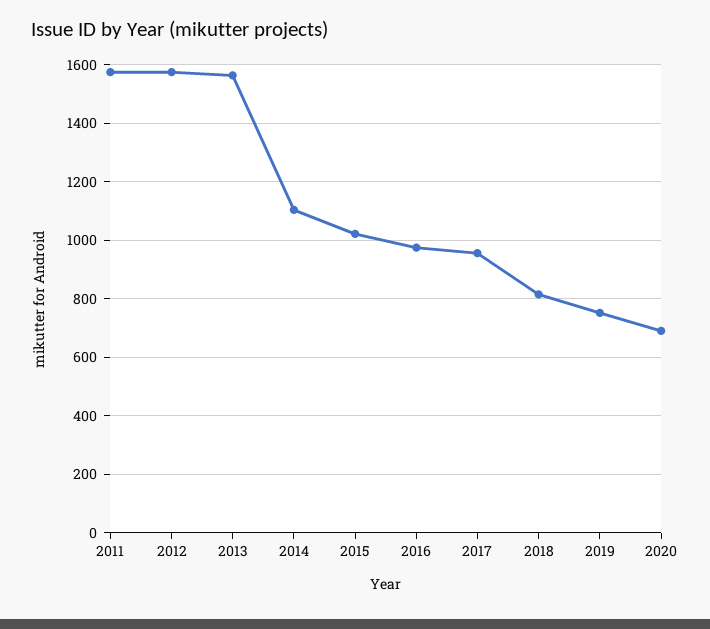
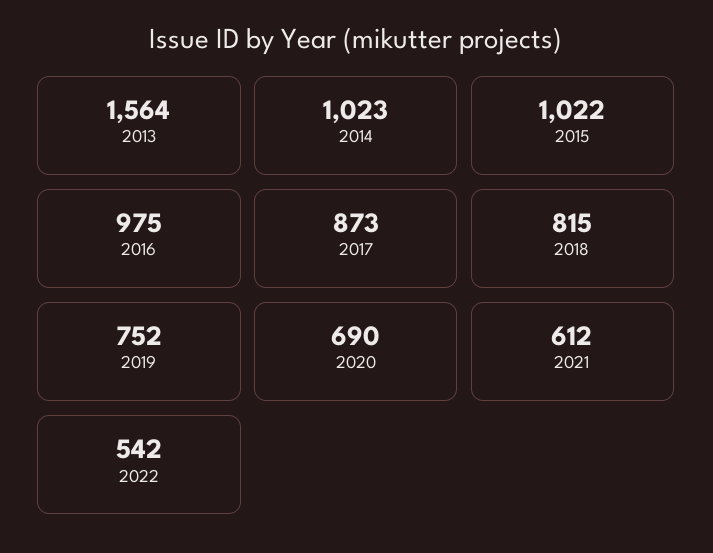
2011: 1575 -> none
2012: 1575 -> none
2014: 1100 -> 1023
2017: 950 -> 873
2021: none -> 612
2022: none -> 542

